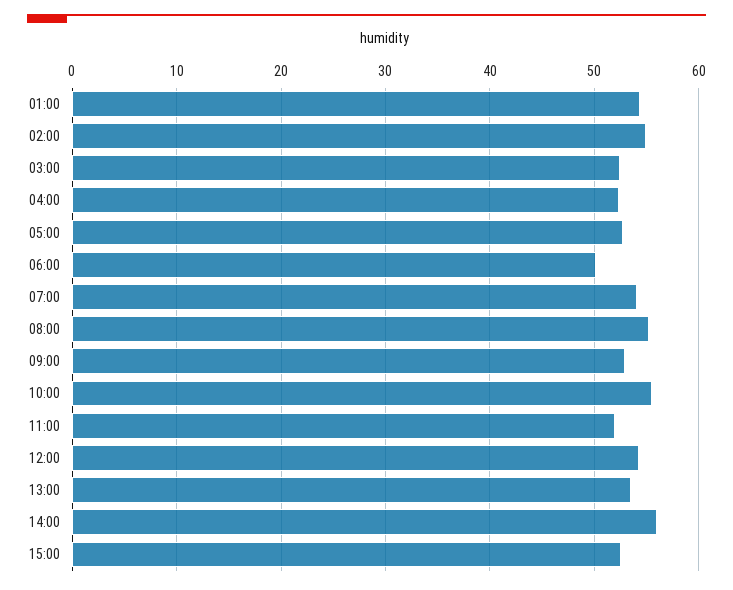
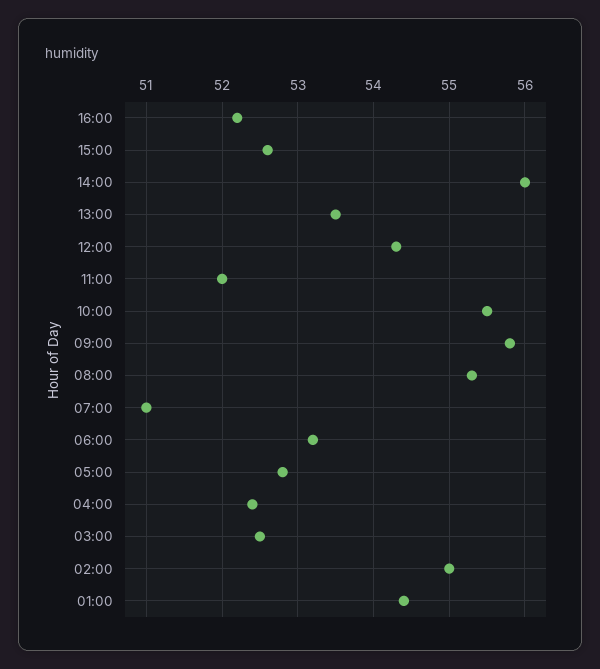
06:00: 50 -> 53.2
07:00: 54 -> 51
09:00: 53 -> 55.8
16:00: none -> 52.2

